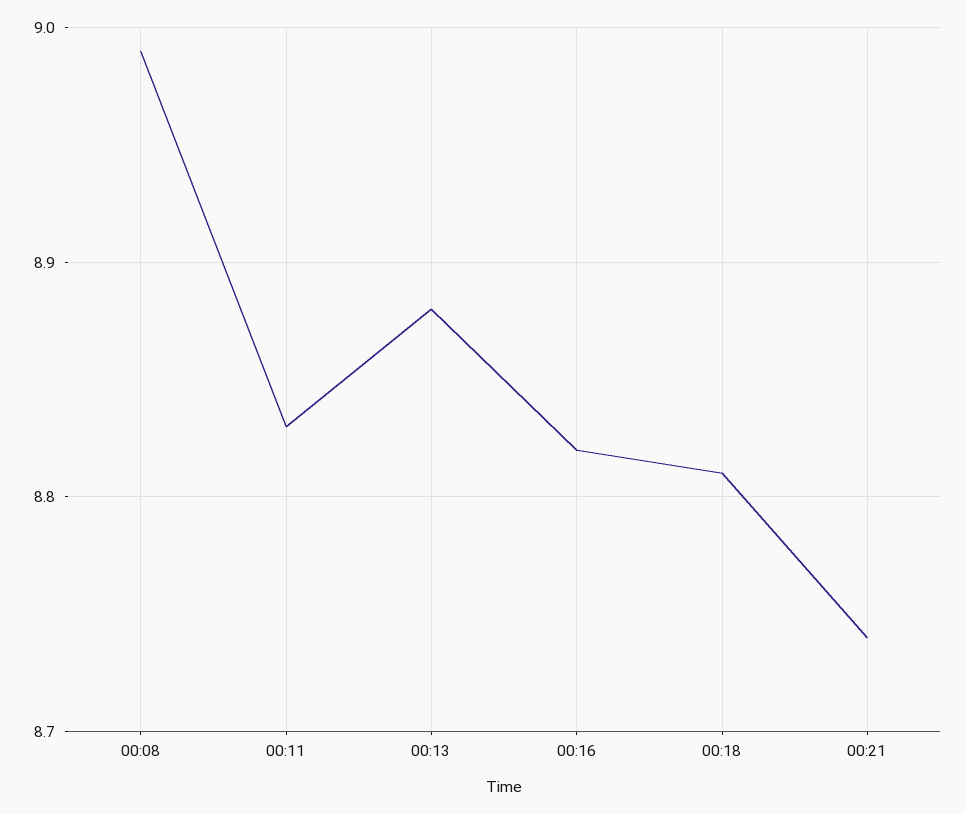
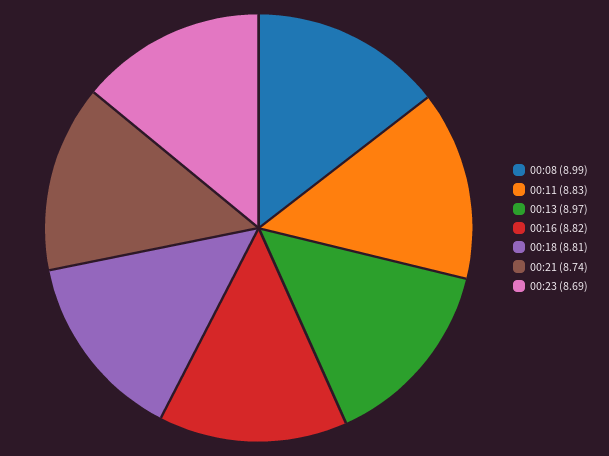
00:13: 8.88 -> 8.97
00:23: none -> 8.69

